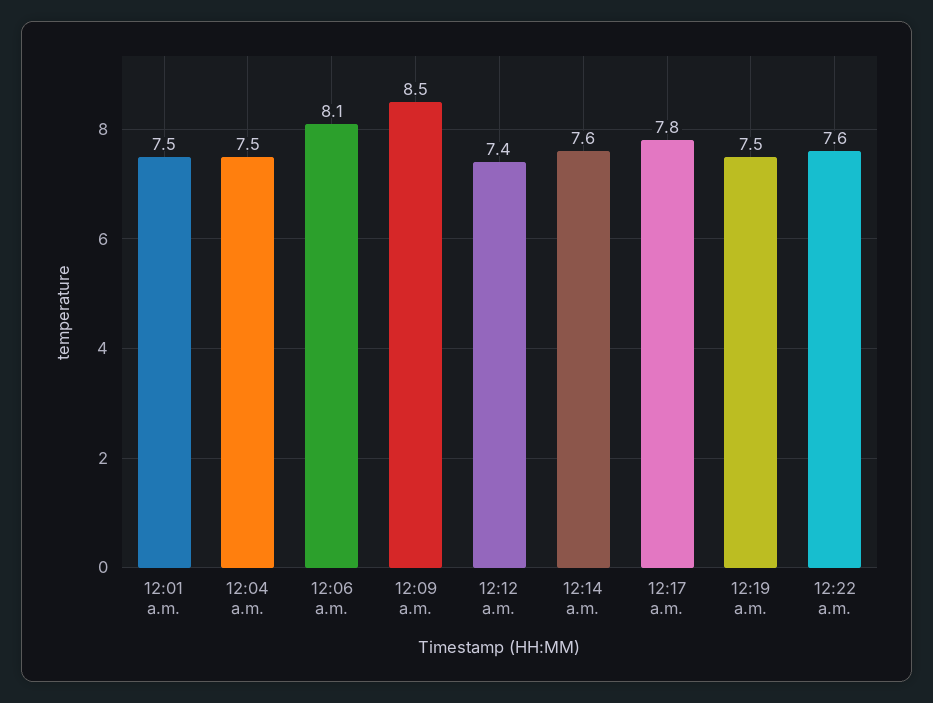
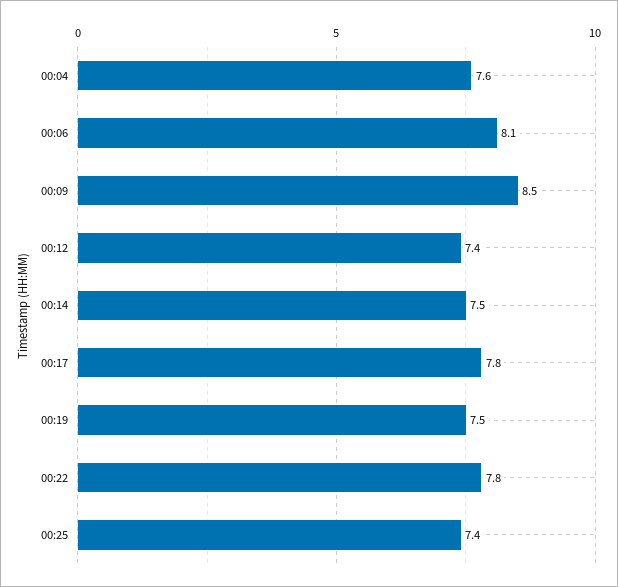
12:01 a.m.: 7.5 -> none
12:04 a.m.: 7.5 -> 7.6
12:14 a.m.: 7.6 -> 7.5
12:22 a.m.: 7.6 -> 7.8
00:25: none -> 7.4

